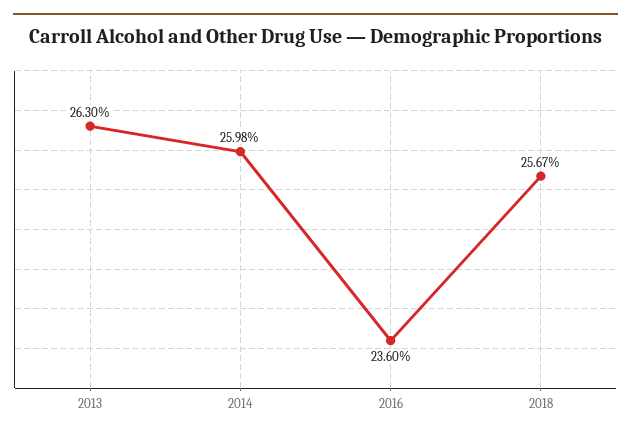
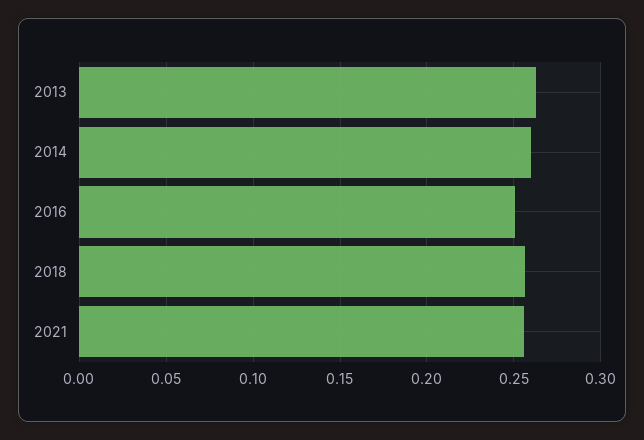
2016: 0.236 -> 0.25
2021: none -> 0.255

